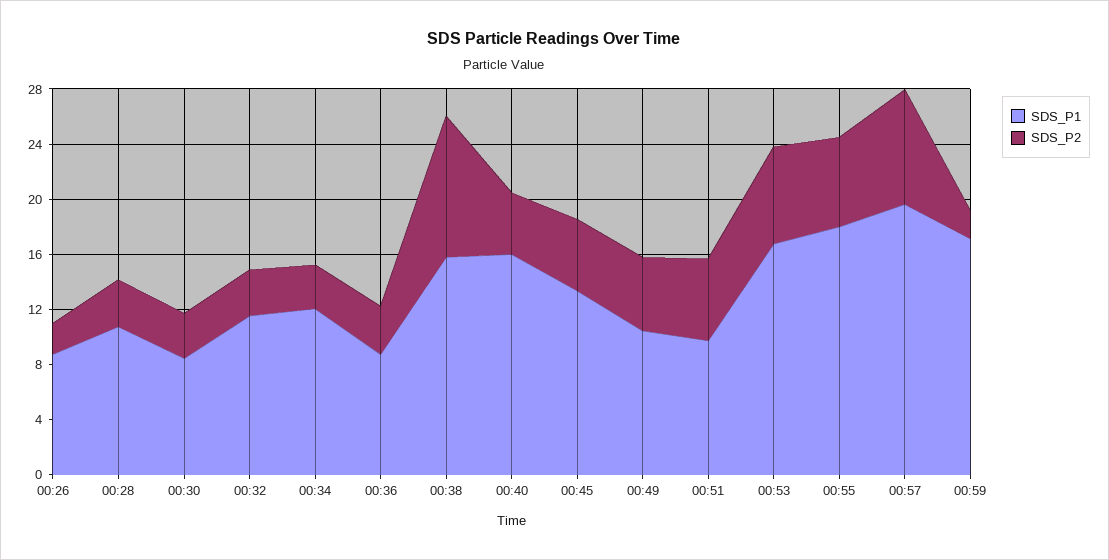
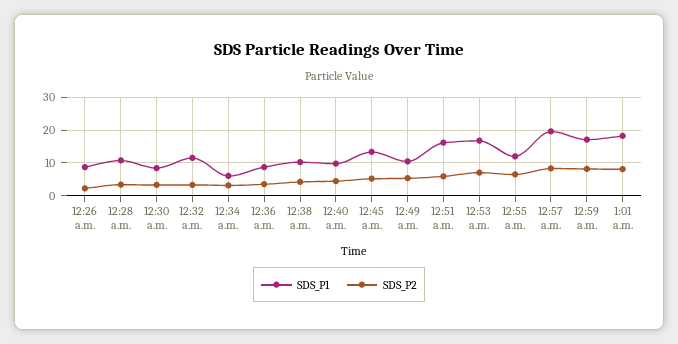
SDS_P1, 00:34: 12 -> 6
SDS_P1, 00:38: 16 -> 10
SDS_P2, 00:38: 10 -> 4
SDS_P1, 00:40: 16 -> 10
SDS_P1, 00:51: 10 -> 16
SDS_P1, 00:55: 18 -> 12
SDS_P2, 00:59: 2 -> 8
SDS_P1, 1:01 a.m.: none -> 18
SDS_P2, 1:01 a.m.: none -> 8

